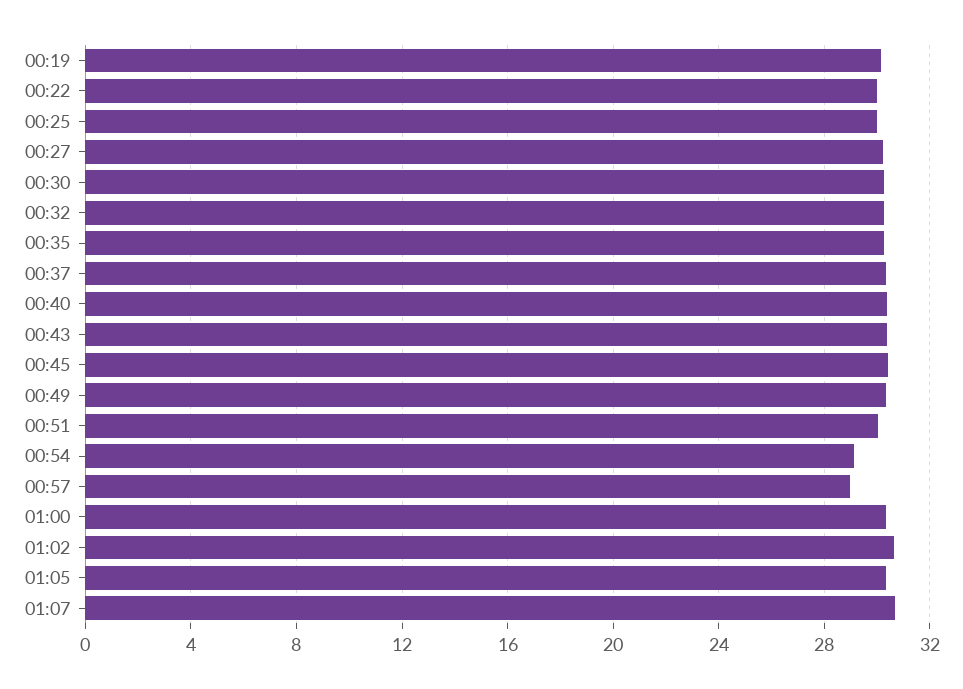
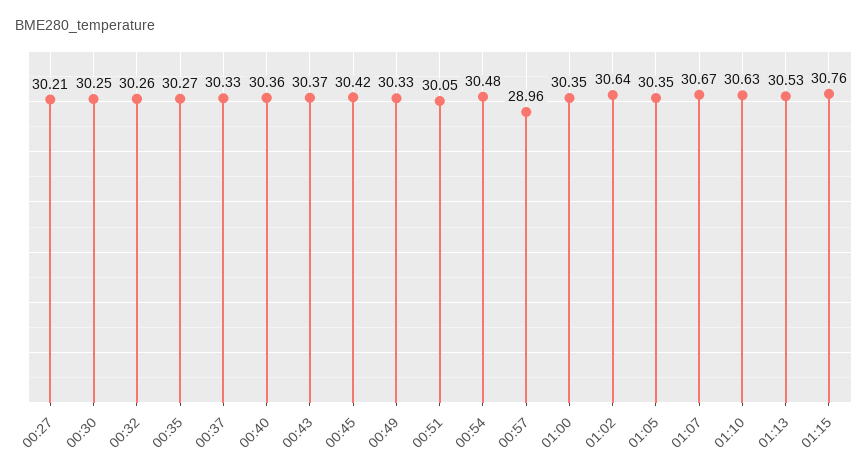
00:19: 30 -> none
00:22: 30 -> none
00:25: 30 -> none
00:54: 29 -> 30.48
01:10: none -> 30.63
01:13: none -> 30.53
01:15: none -> 30.76

